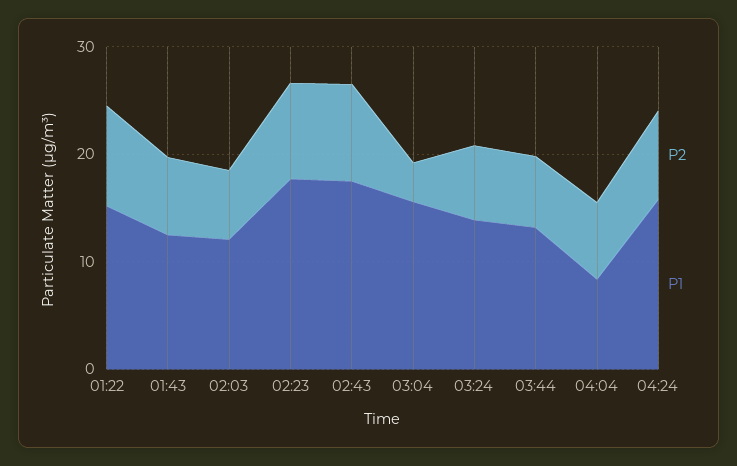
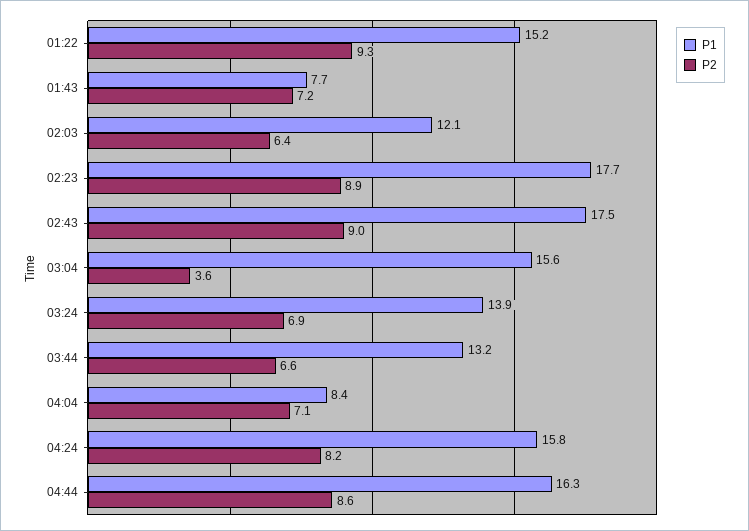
P1, 01:43: 12 -> 7.7
P1, 04:44: none -> 16.3
P2, 04:44: none -> 8.6

